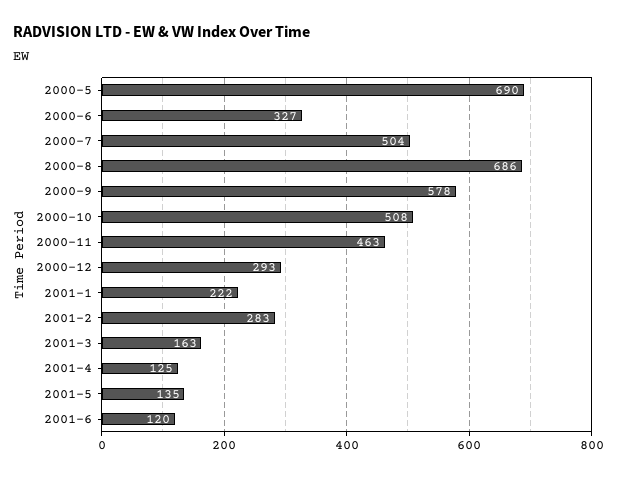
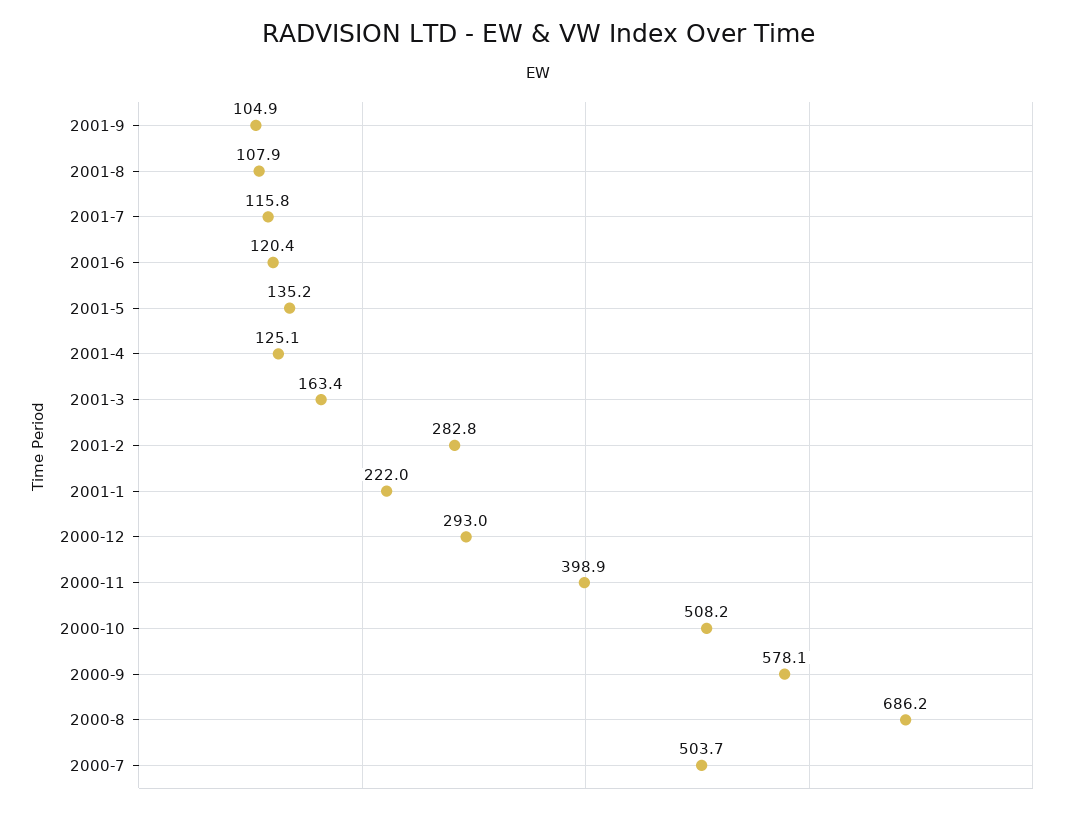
2000-5: 690 -> none
2000-6: 327 -> none
2000-11: 463 -> 398.9
2001-9: none -> 104.9
2001-8: none -> 107.9
2001-7: none -> 115.8

